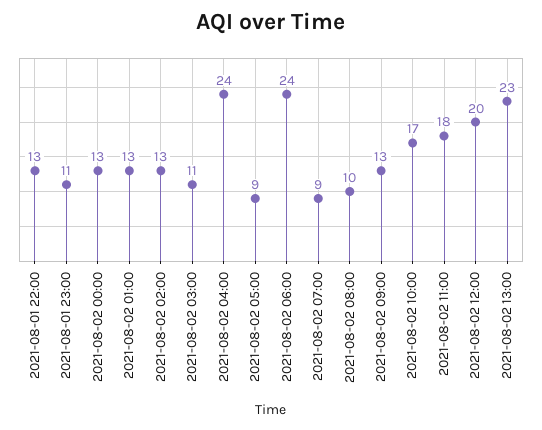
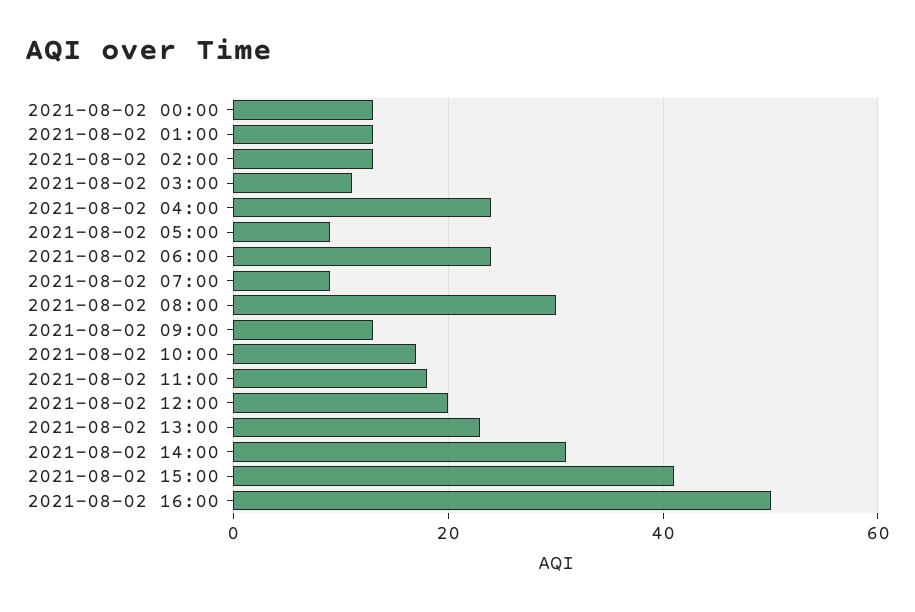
2021-08-01 22:00: 13 -> none
2021-08-01 23:00: 11 -> none
2021-08-02 08:00: 10 -> 30
2021-08-02 14:00: none -> 30
2021-08-02 15:00: none -> 40
2021-08-02 16:00: none -> 50

